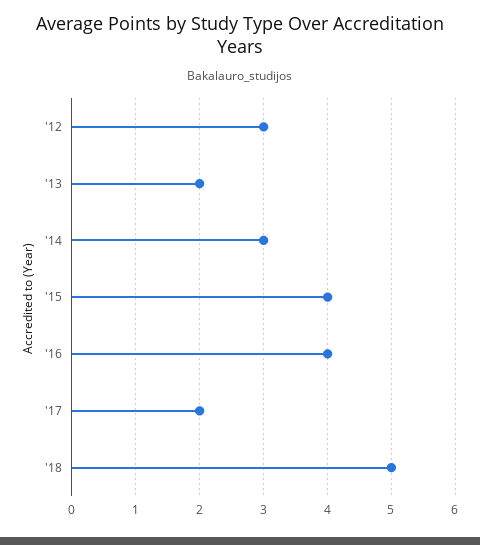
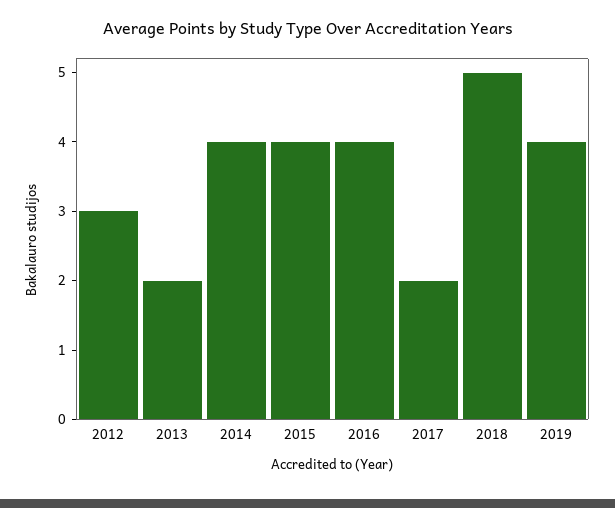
'14: 3 -> 4
2019: none -> 4

